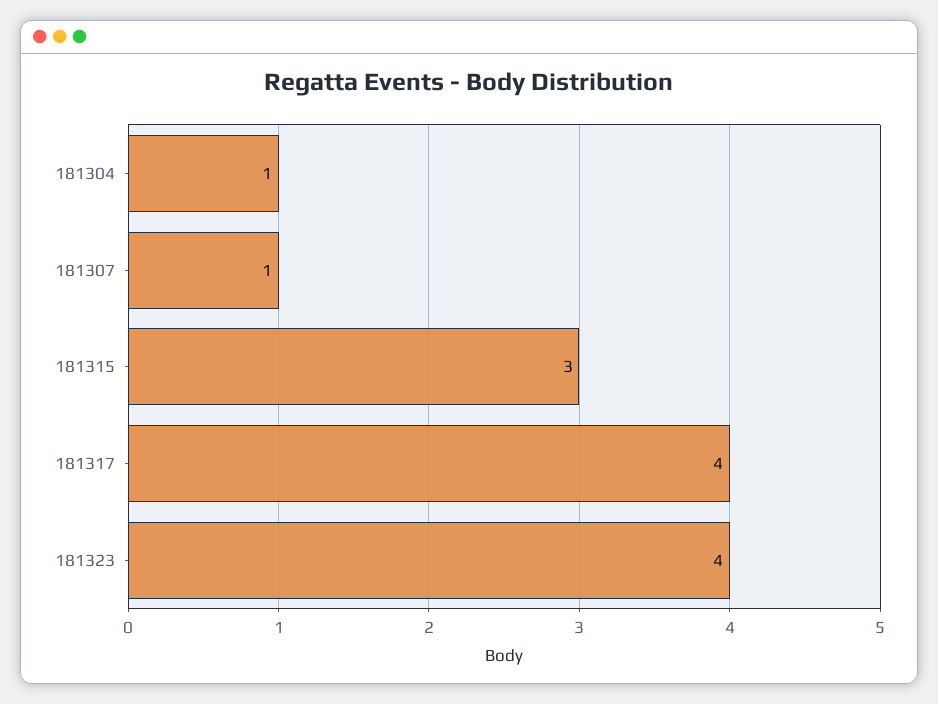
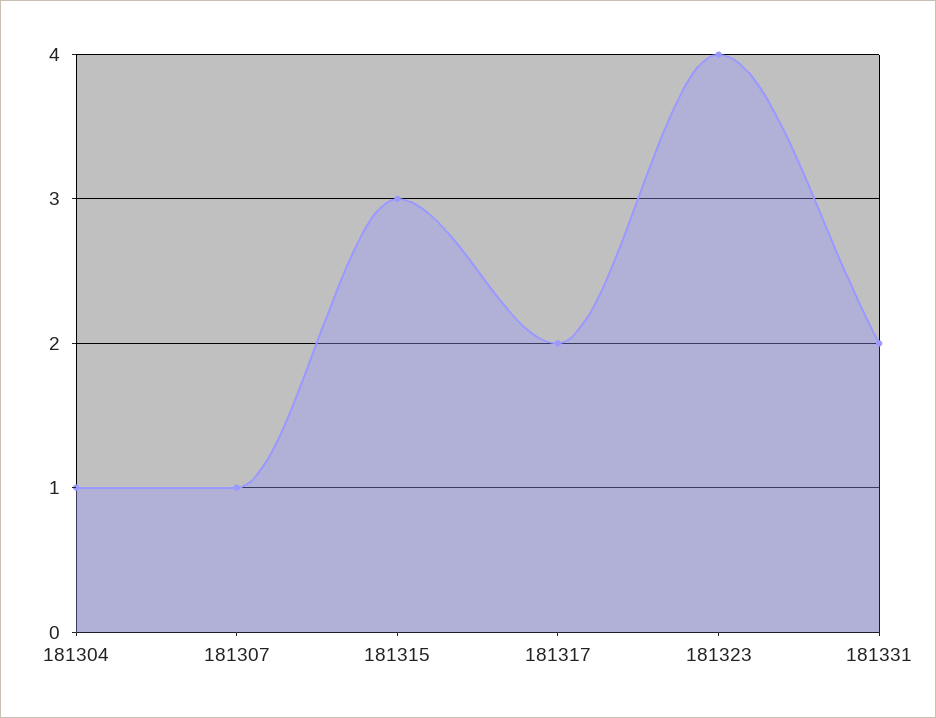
181317: 4 -> 2
181331: none -> 2

